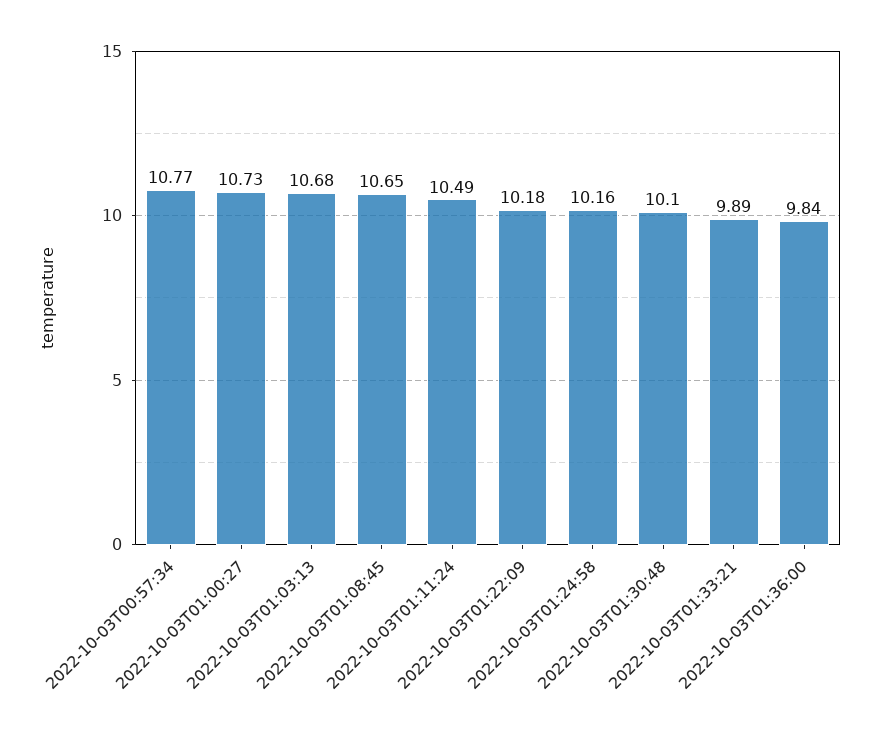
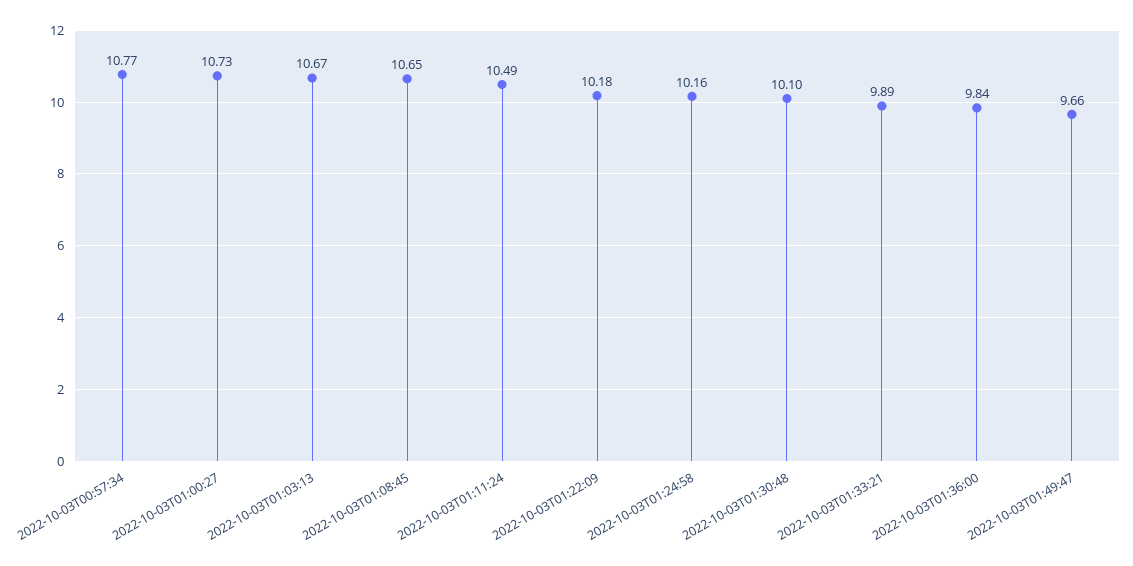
2022-10-03T01:03:13: 10.68 -> 10.67
2022-10-03T01:49:47: none -> 9.66

